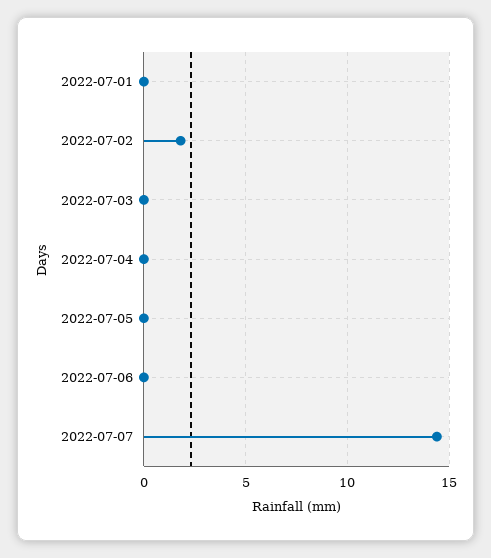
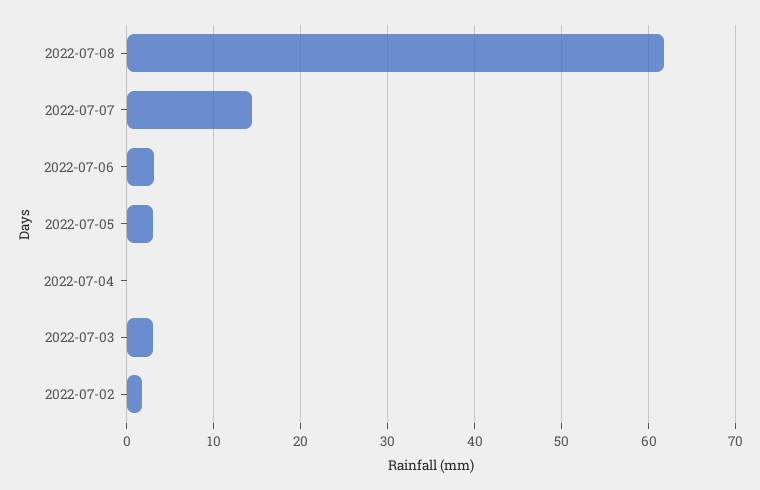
2022-07-01: 0 -> none
2022-07-03: 0 -> 3
2022-07-05: 0 -> 3
2022-07-06: 0 -> 3
2022-07-08: none -> 62

